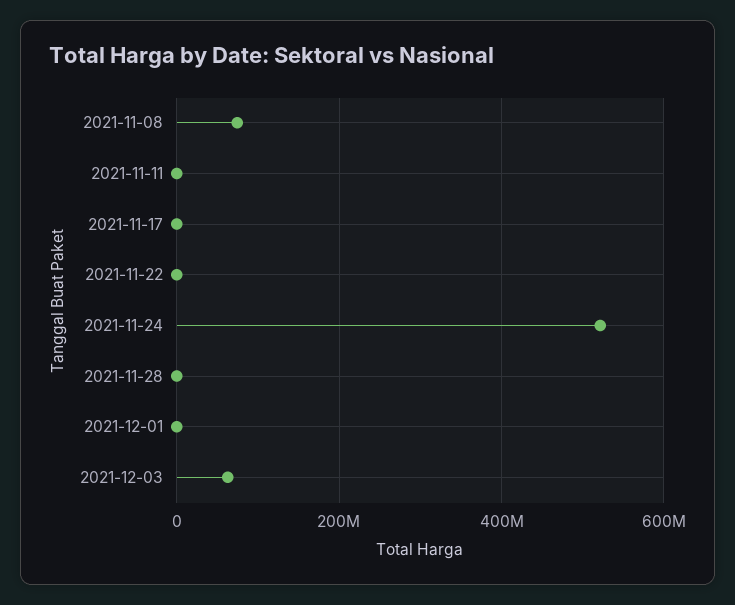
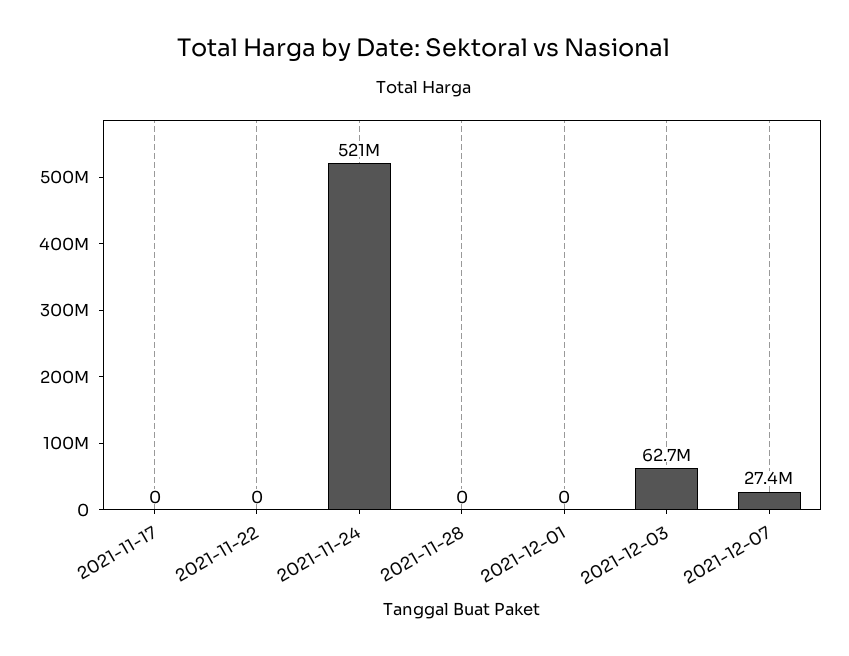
2021-11-08: 80000000 -> none
2021-11-11: 0 -> none
2021-12-07: none -> 27400000

